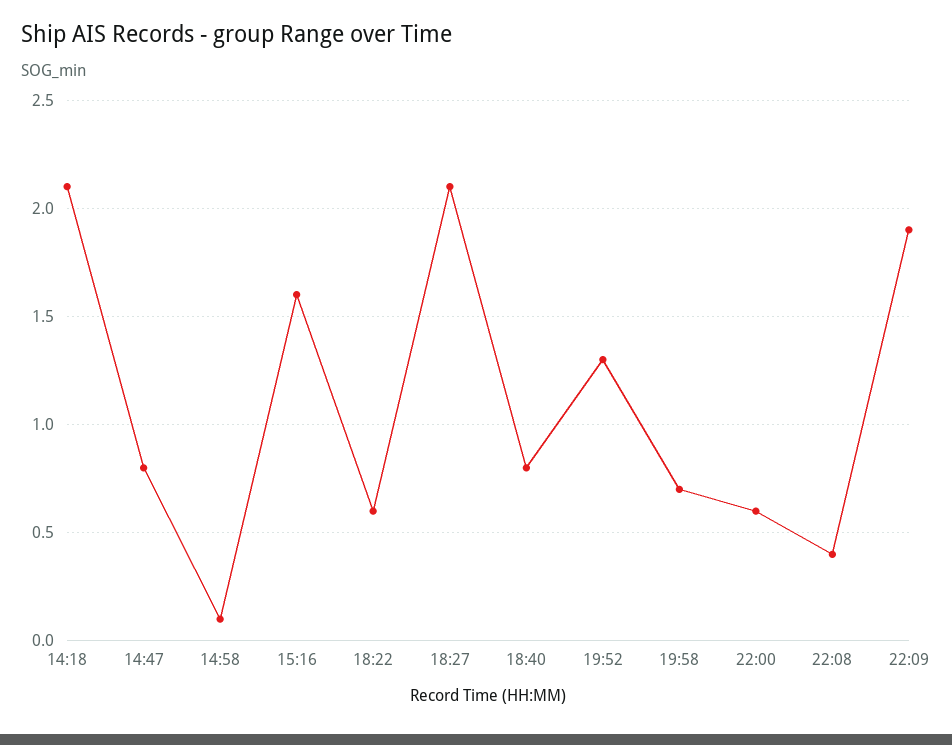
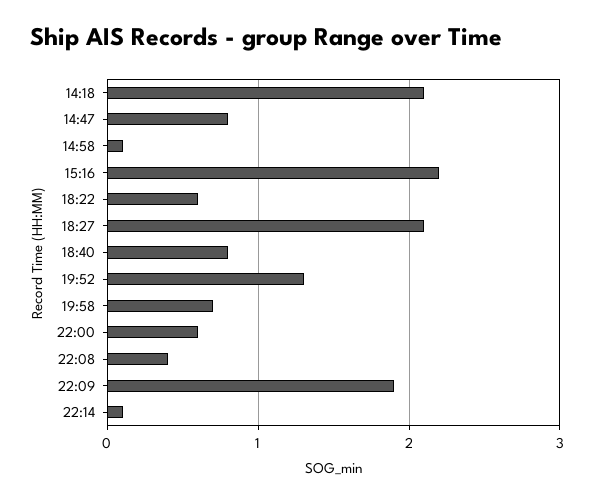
15:16: 1.6 -> 2.2
22:14: none -> 0.1

